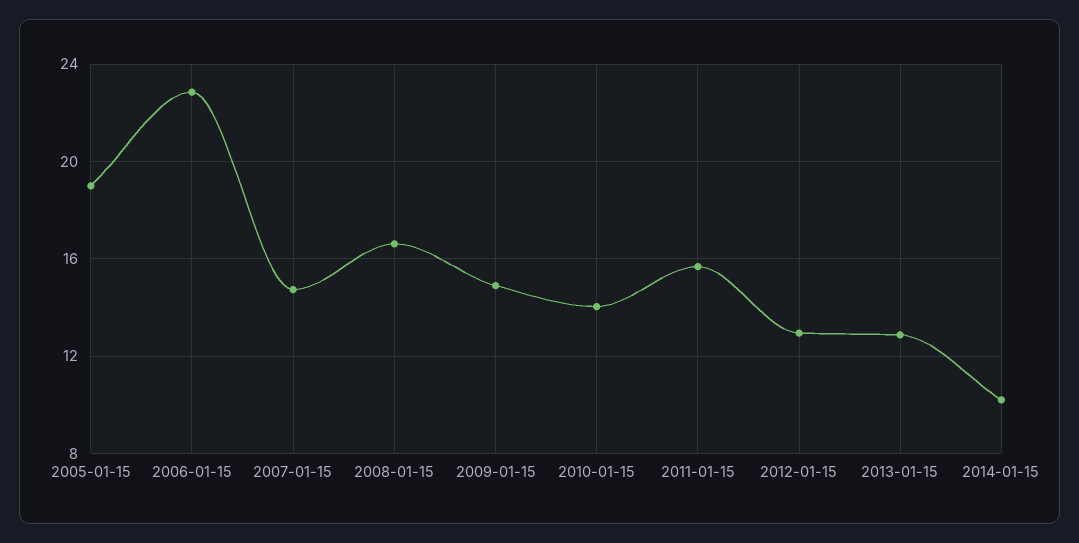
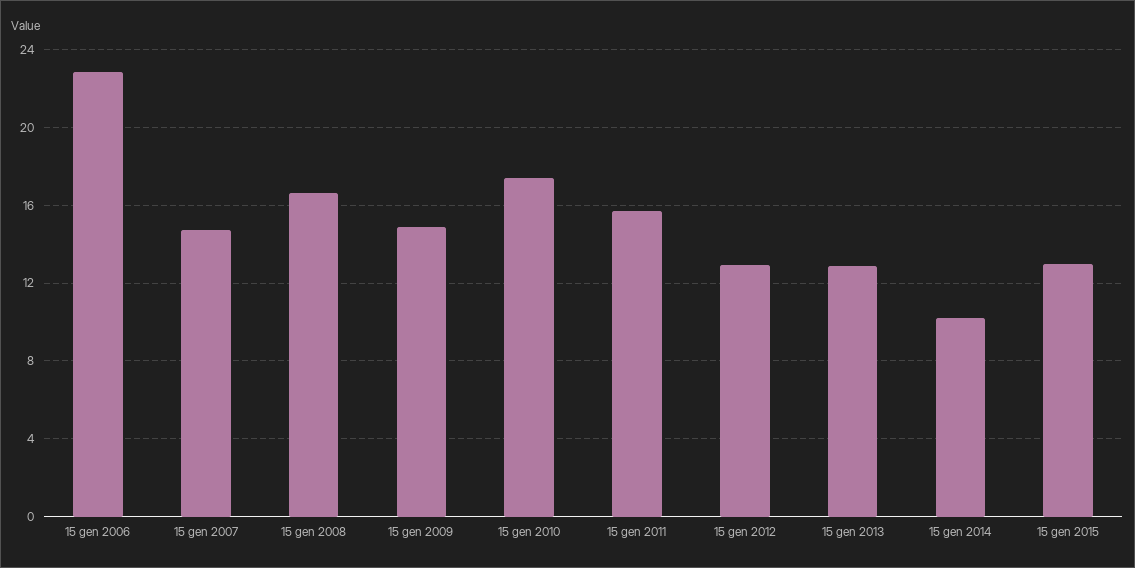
2005-01-15: 19 -> none
2010-01-15: 14 -> 17.5
15 gen 2015: none -> 13

